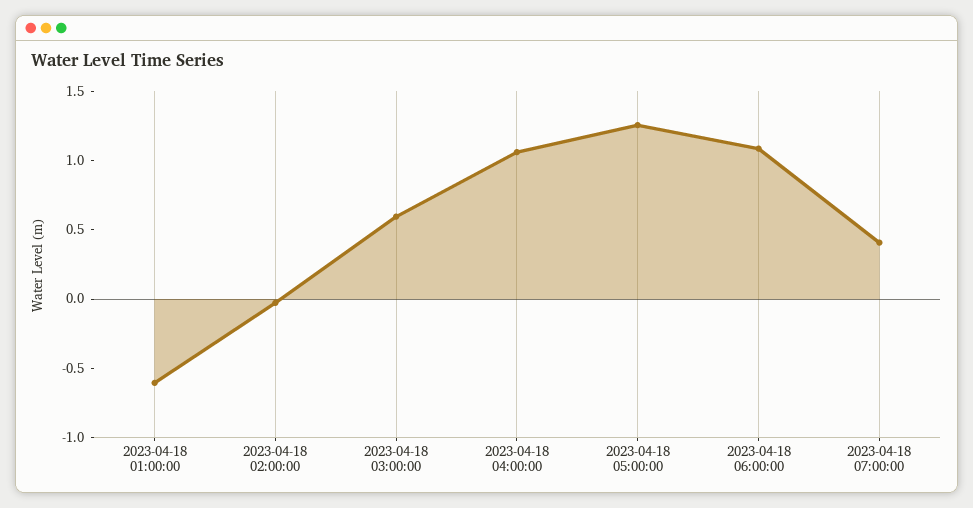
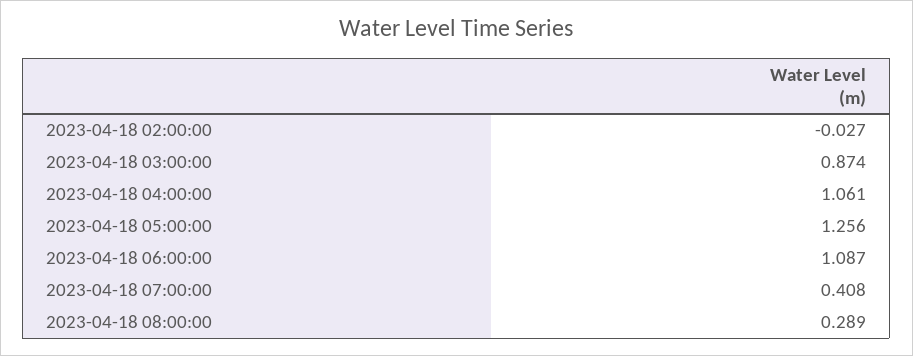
2023-04-18 01:00:00: -0.6 -> none
2023-04-18 03:00:00: 0.6 -> 0.874
2023-04-18 08:00:00: none -> 0.289

